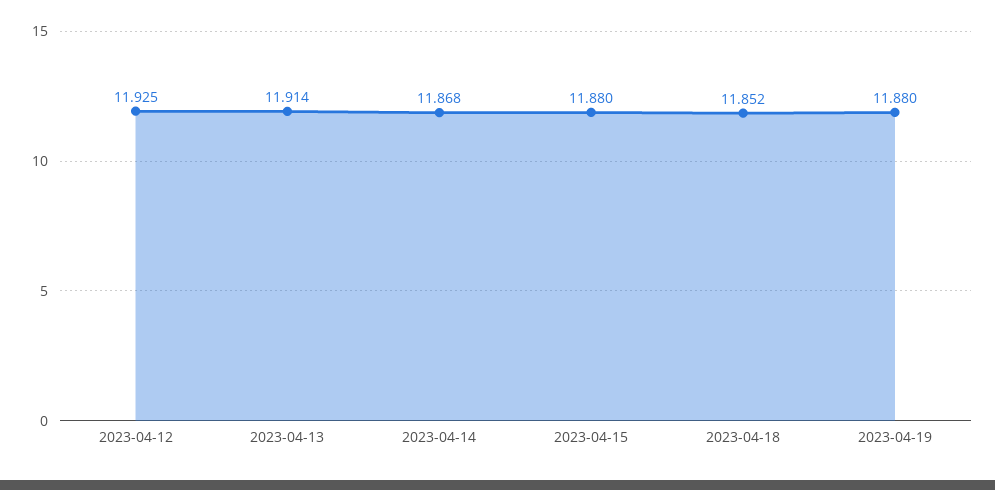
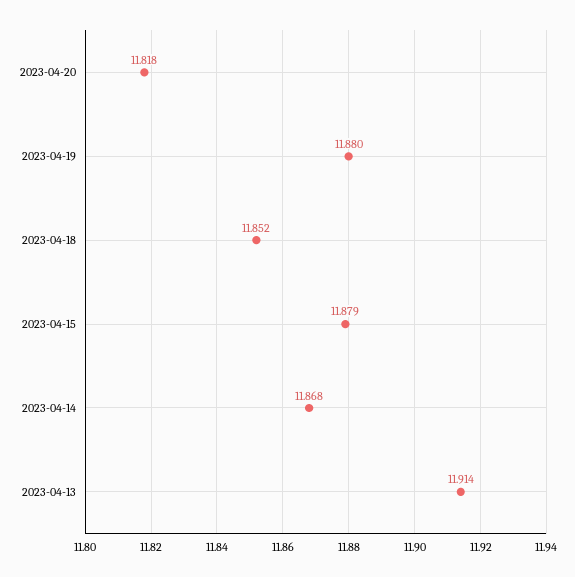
2023-04-12: 11.925 -> none
2023-04-15: 11.88 -> 11.879
2023-04-20: none -> 11.818

